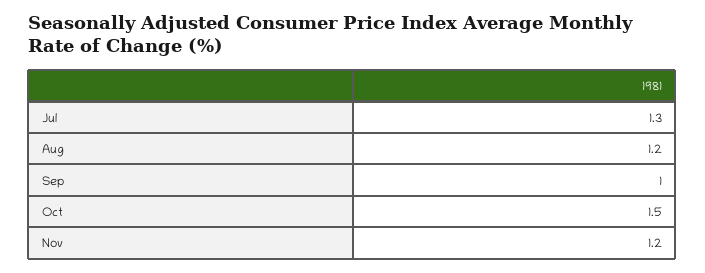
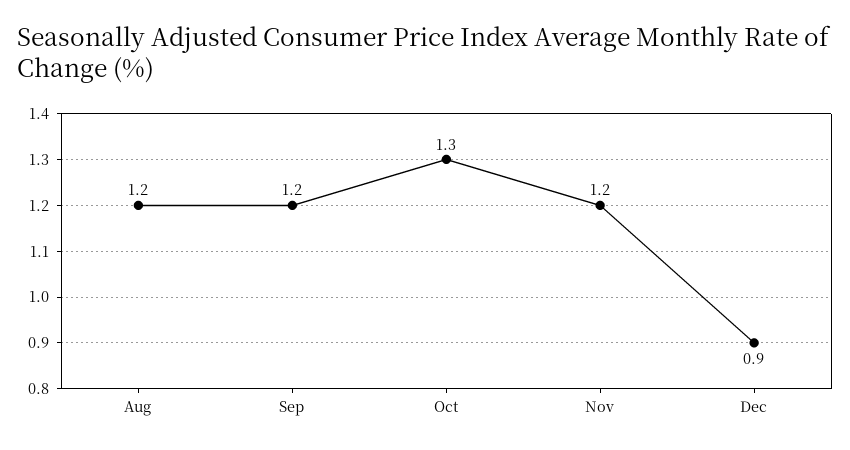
Jul: 1.3 -> none
Sep: 1 -> 1.2
Oct: 1.5 -> 1.3
Dec: none -> 0.9

